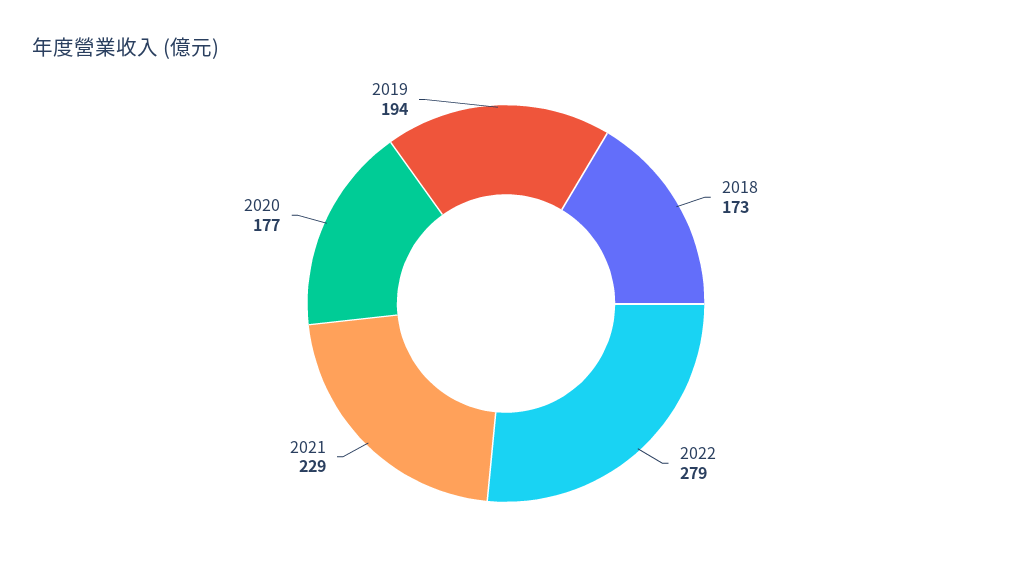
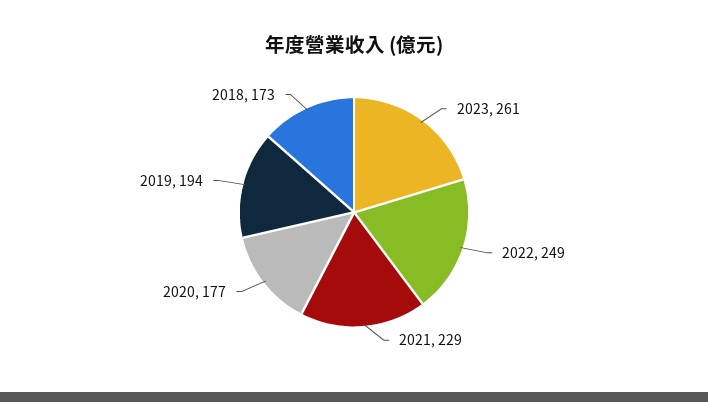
2022: 279 -> 249
2023: none -> 261

